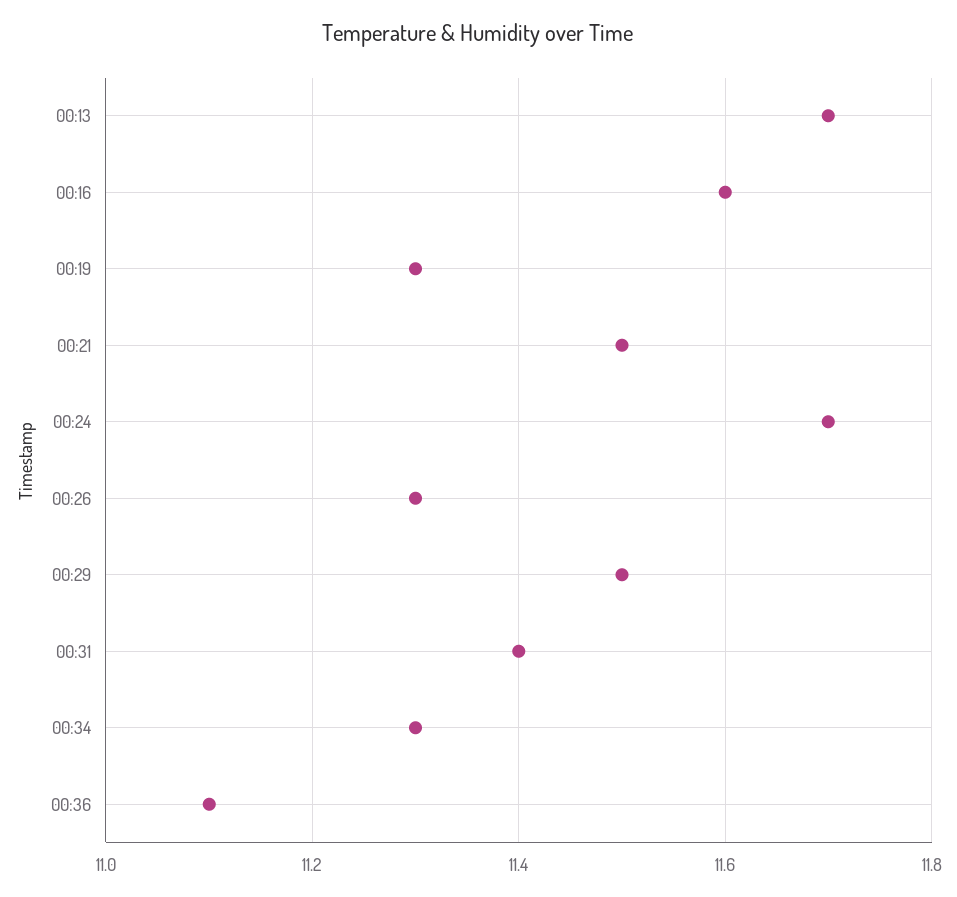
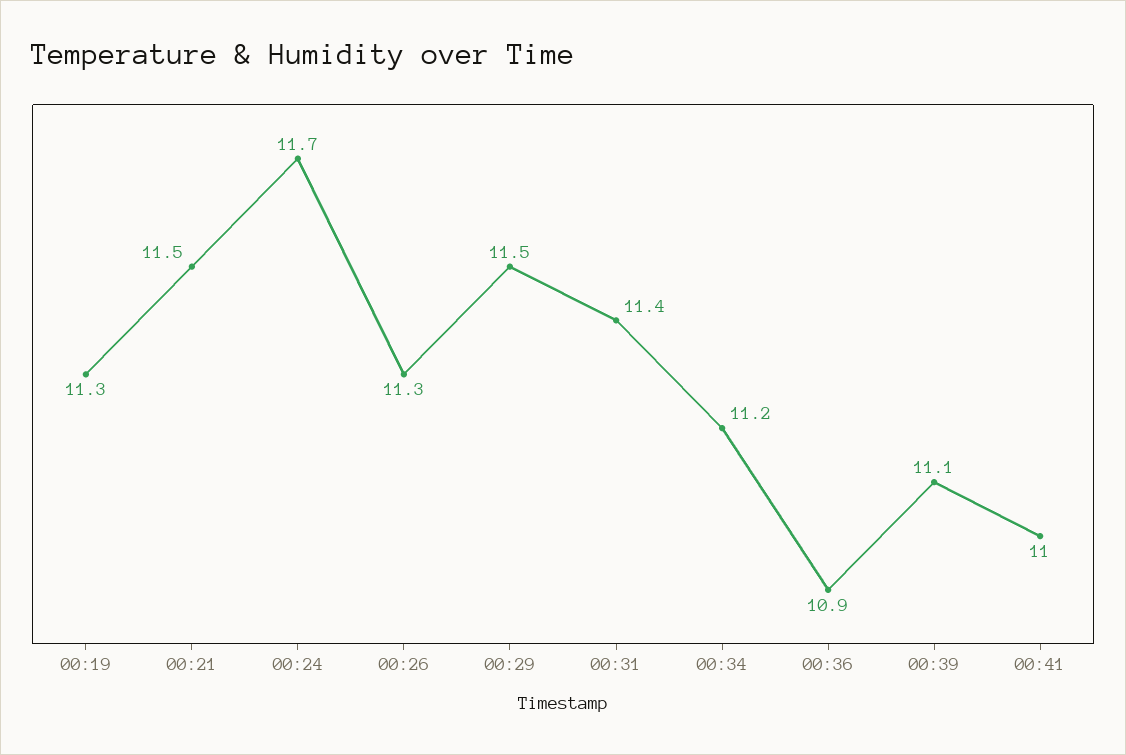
00:13: 11.7 -> none
00:16: 11.6 -> none
00:34: 11.3 -> 11.2
00:36: 11.1 -> 10.9
00:39: none -> 11.1
00:41: none -> 11

